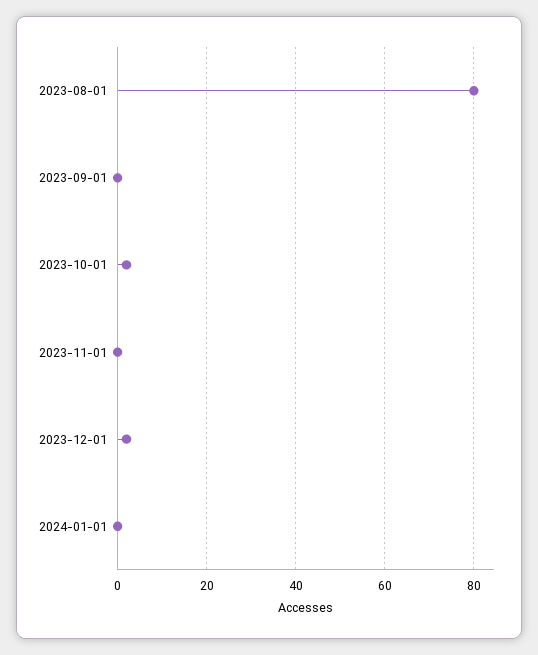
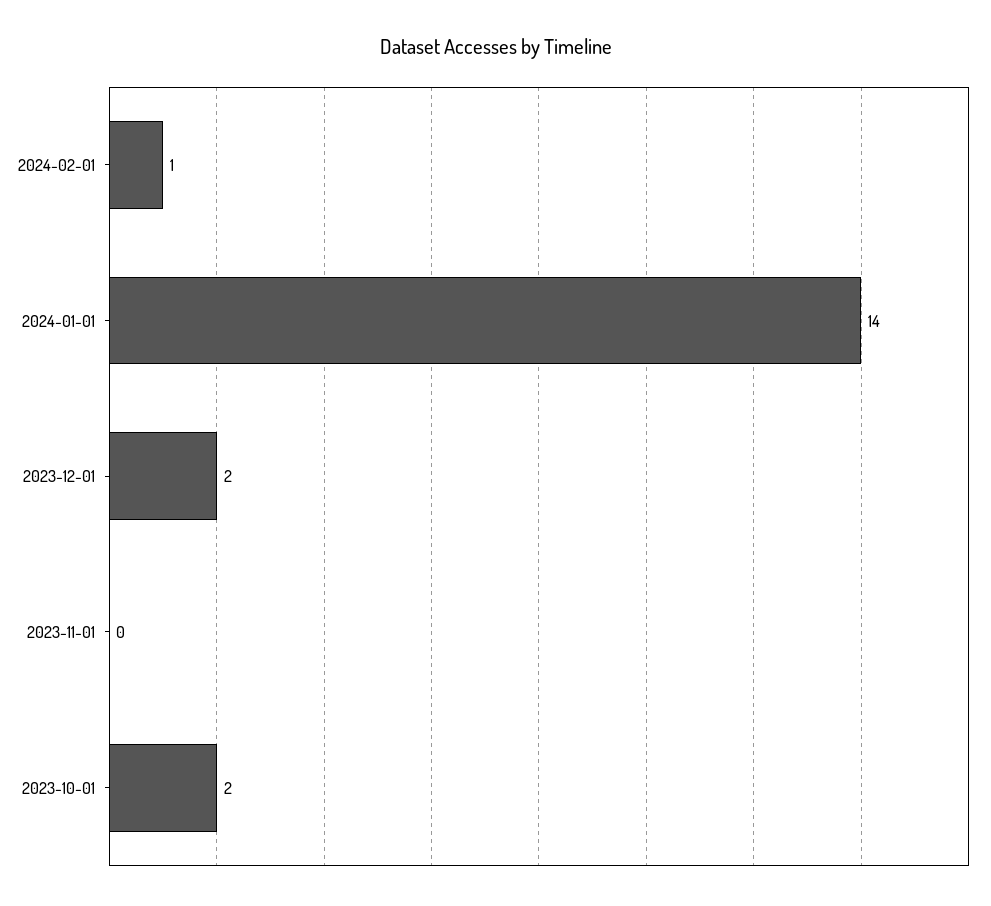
2023-08-01: 80 -> none
2023-09-01: 0 -> none
2024-01-01: 0 -> 14
2024-02-01: none -> 1

